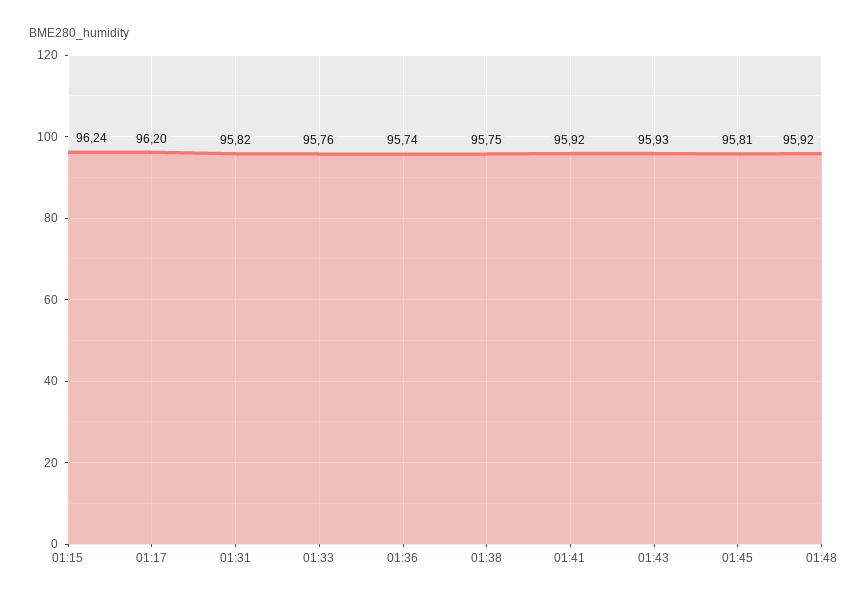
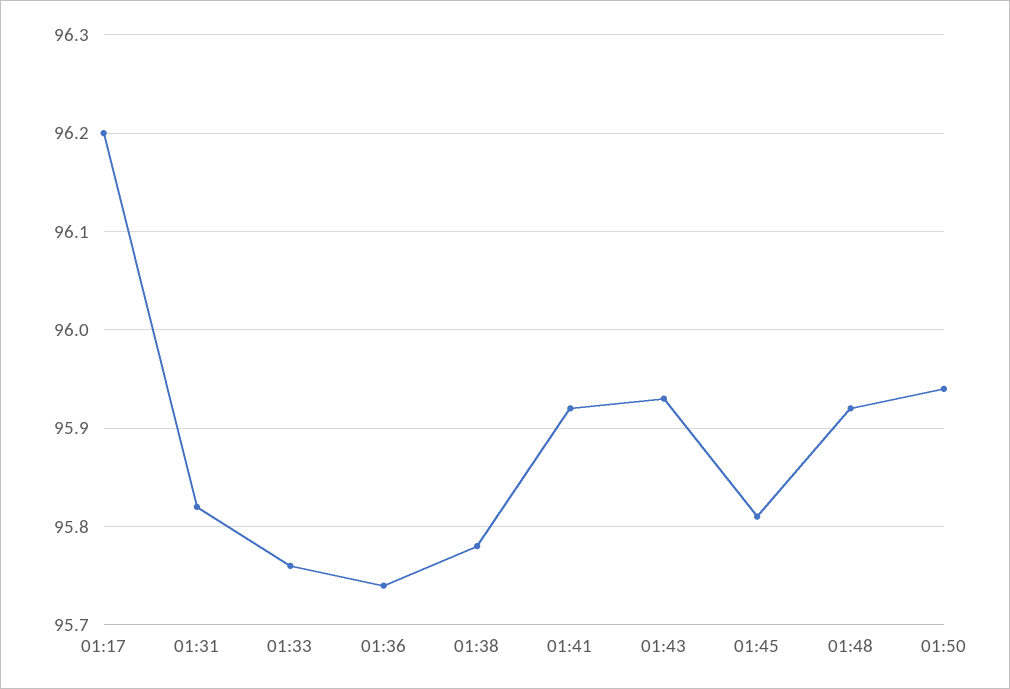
01:15: 96.24 -> none
01:38: 95.75 -> 95.78
01:50: none -> 95.94

